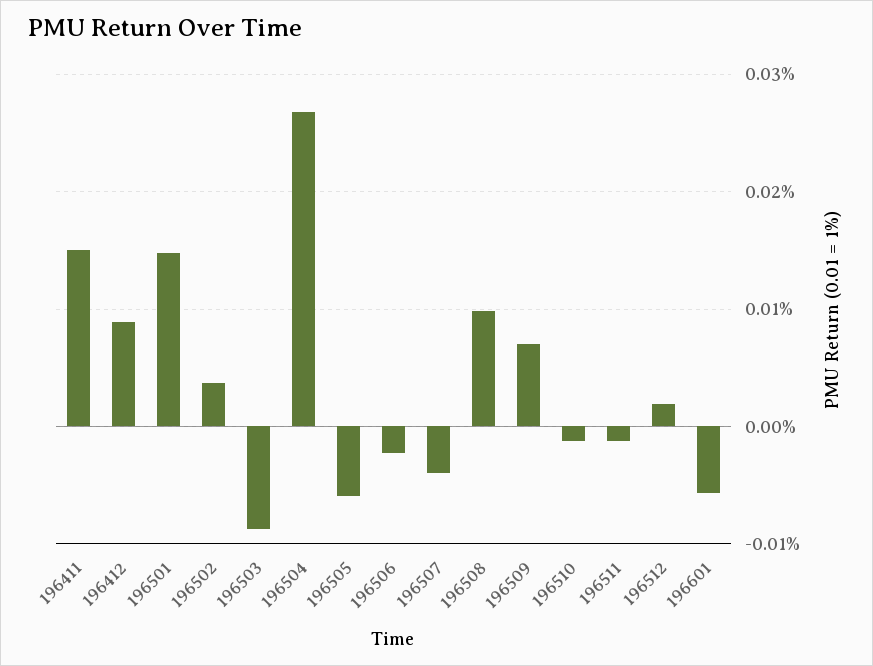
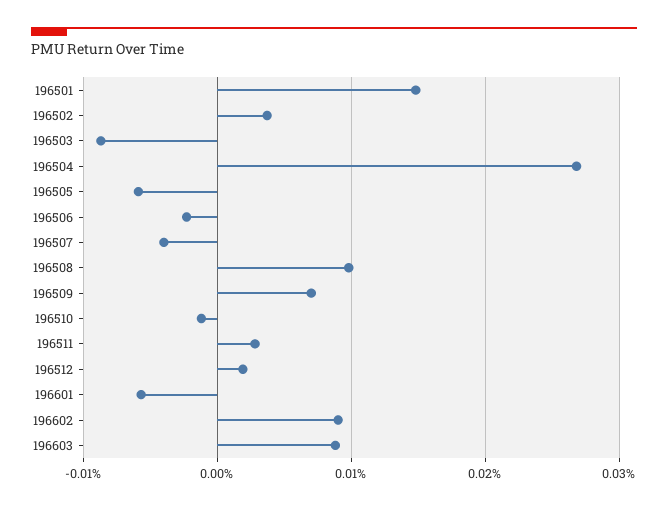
196411: 0.015 -> none
196412: 0.009 -> none
196511: -0.001 -> 0.003
196602: none -> 0.009
196603: none -> 0.009

